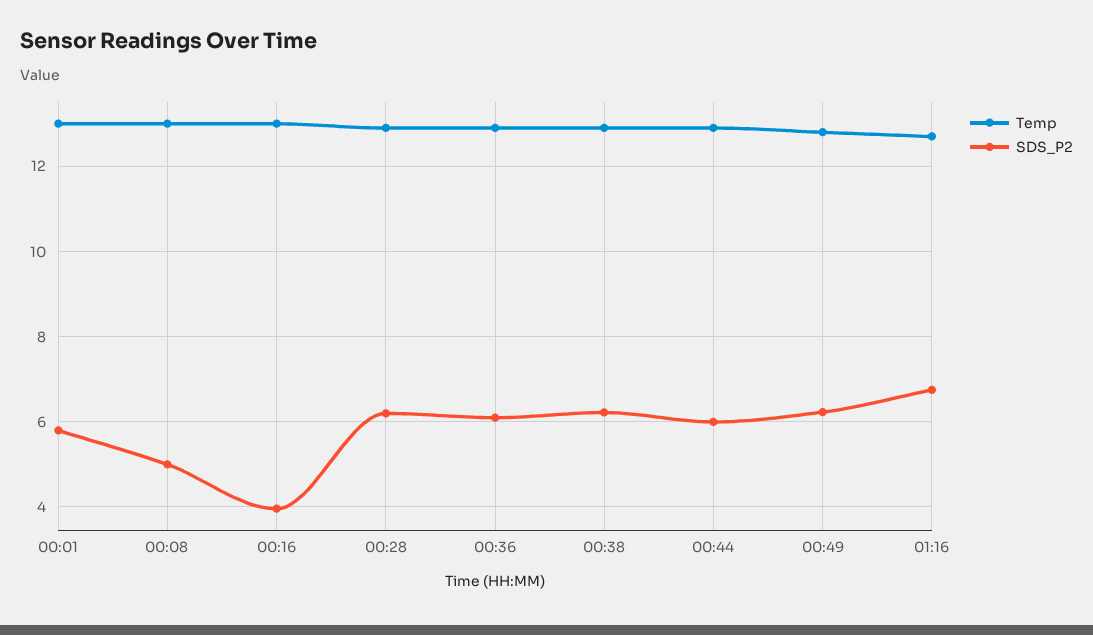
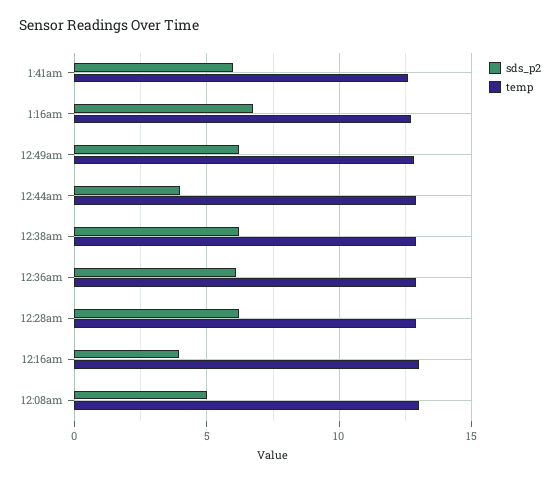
Temp, 00:01: 13 -> none
SDS_P2, 00:01: 5.8 -> none
SDS_P2, 00:44: 6 -> 4
SDS_P2, 1:41am: none -> 6
Temp, 1:41am: none -> 12.5

